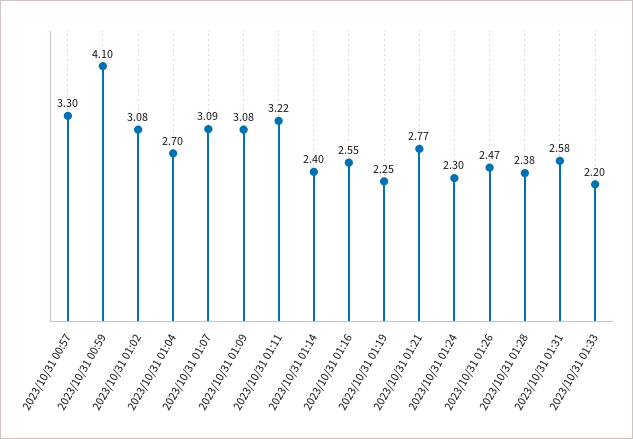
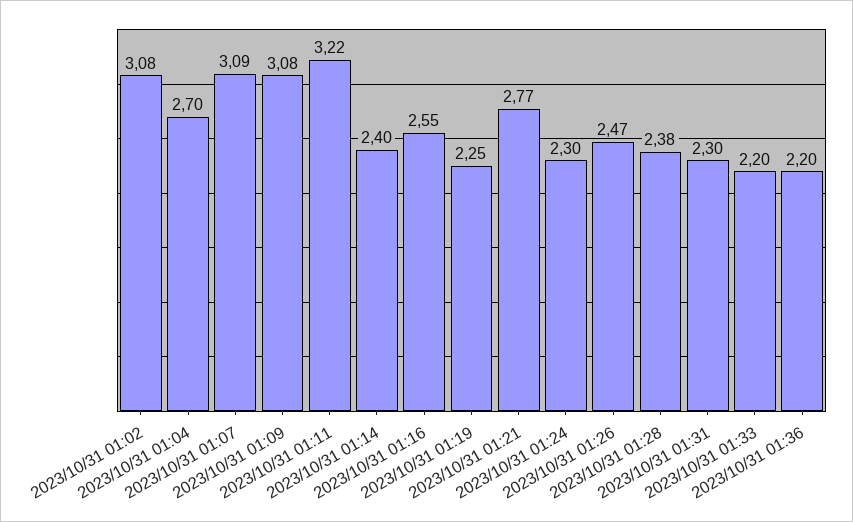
2023/10/31 00:57: 3.3 -> none
2023/10/31 00:59: 4.1 -> none
2023/10/31 01:31: 2.58 -> 2.3
2023/10/31 01:36: none -> 2.2

